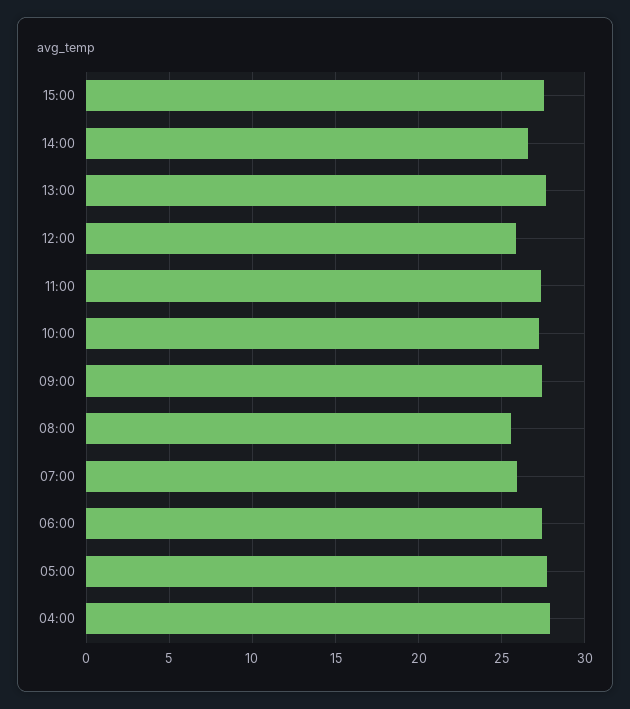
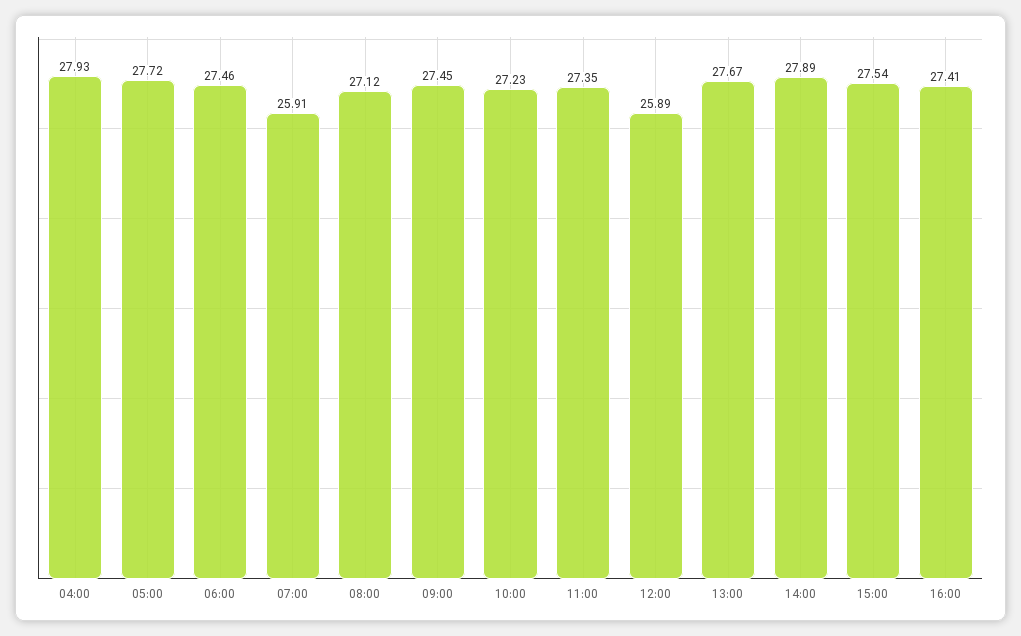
14:00: 26.5 -> 27.89
08:00: 25.5 -> 27.12
16:00: none -> 27.41

